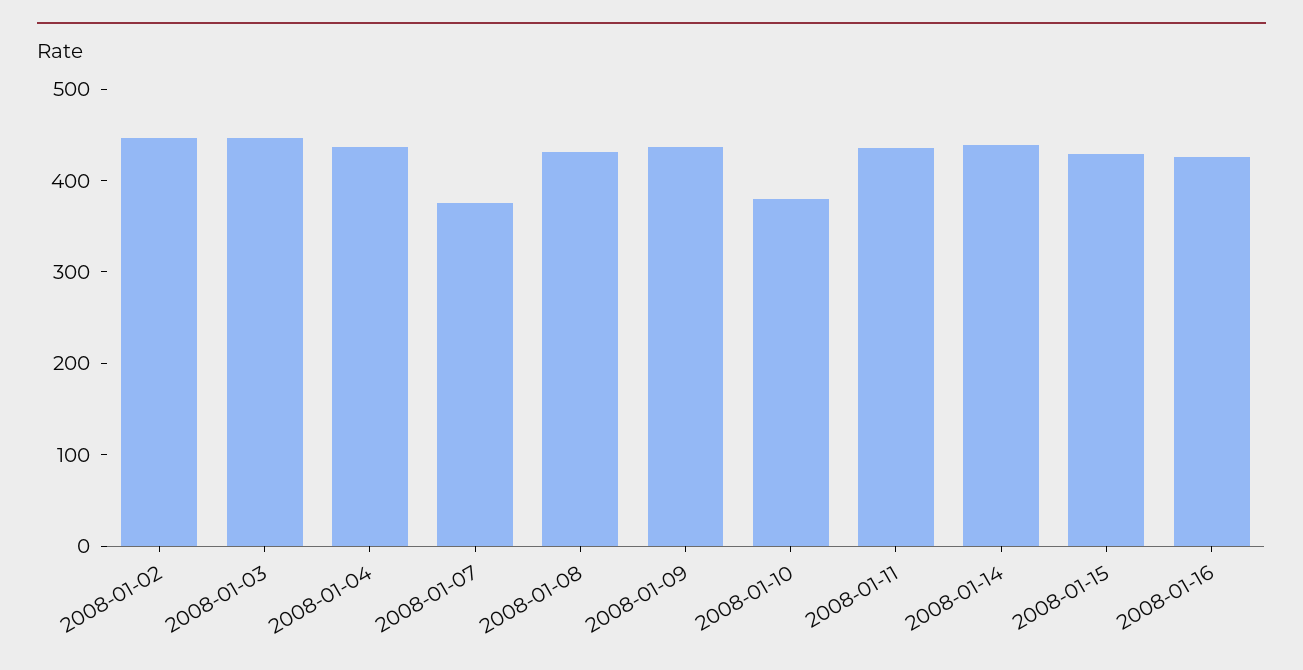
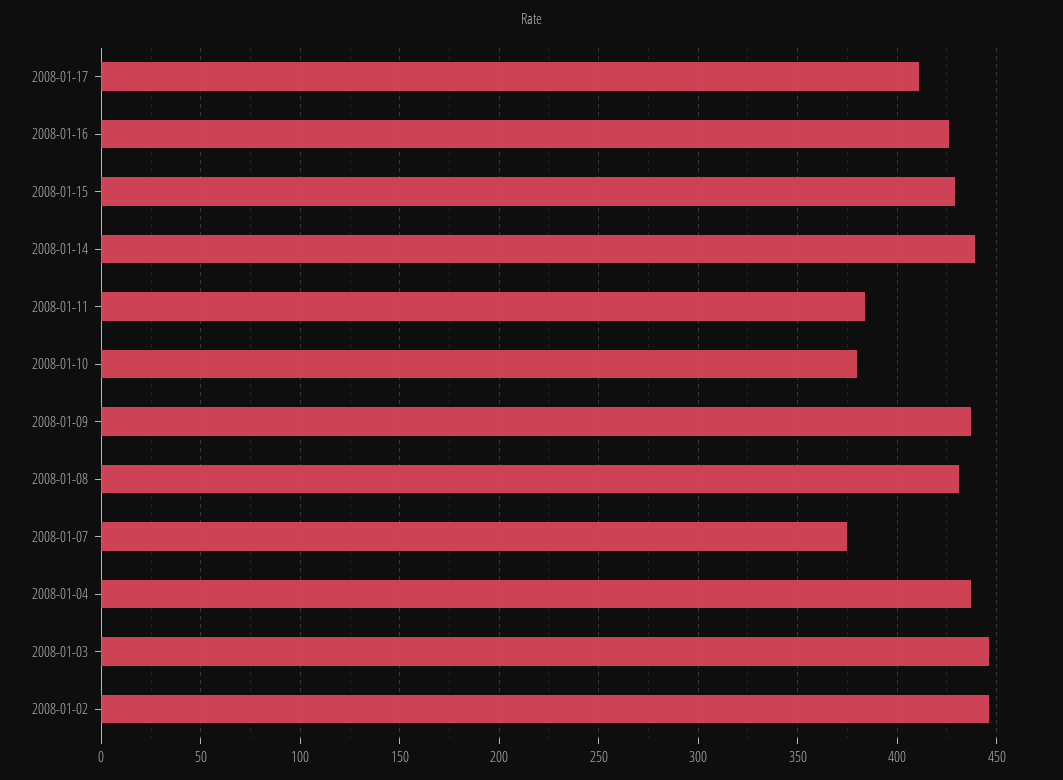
2008-01-11: 440 -> 385
2008-01-17: none -> 410

